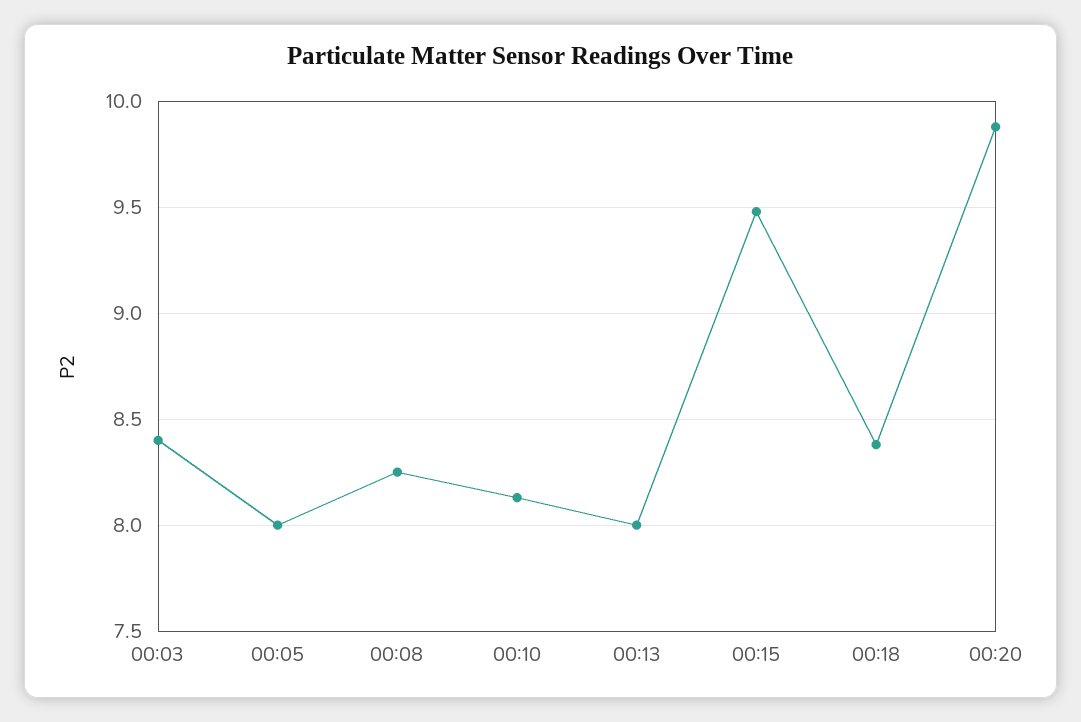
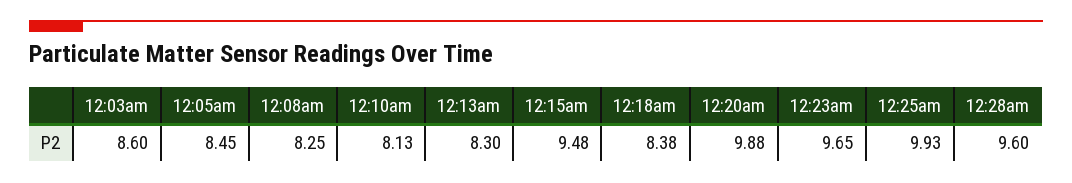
00:03: 8.4 -> 8.6
00:05: 8 -> 8.45
00:13: 8 -> 8.3
12:23am: none -> 9.65
12:25am: none -> 9.93
12:28am: none -> 9.6

